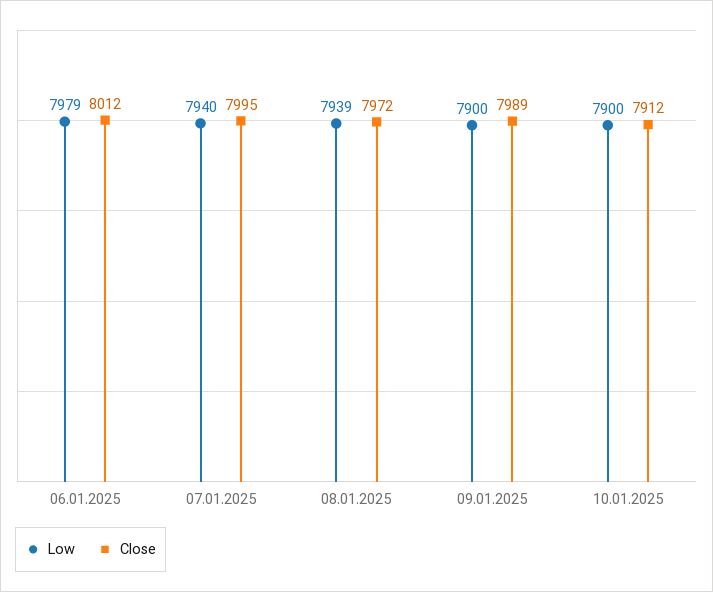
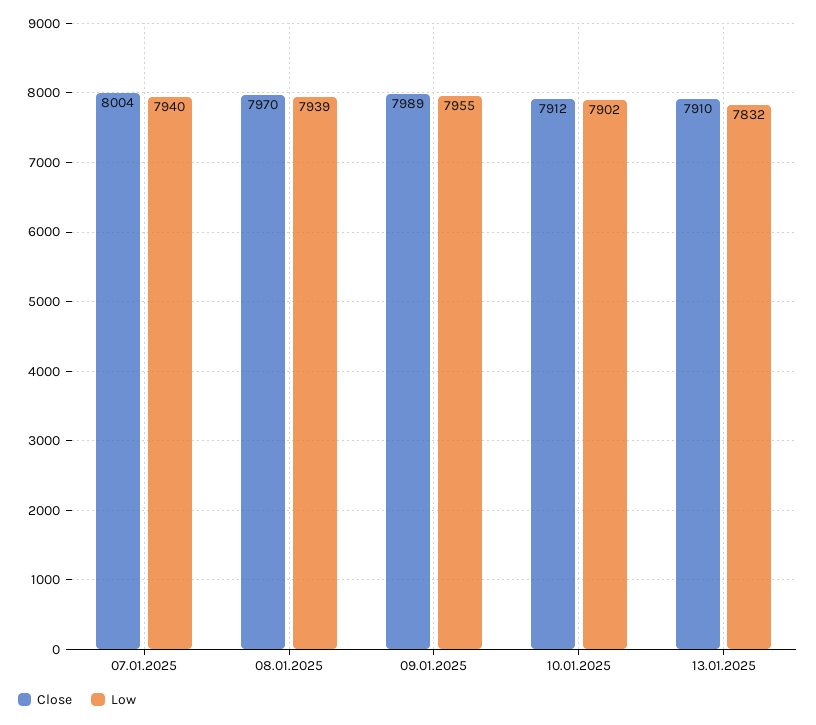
Low, 06.01.2025: 7979 -> none
Close, 06.01.2025: 8012 -> none
Close, 07.01.2025: 7995 -> 8004
Close, 08.01.2025: 7972 -> 7970
Low, 09.01.2025: 7900 -> 7955
Low, 10.01.2025: 7900 -> 7902
Close, 13.01.2025: none -> 7910
Low, 13.01.2025: none -> 7832

